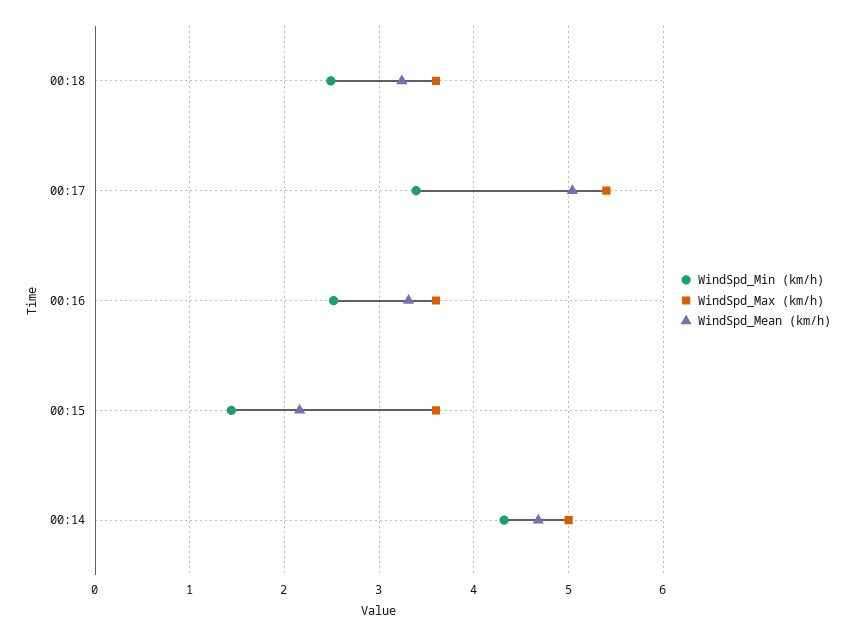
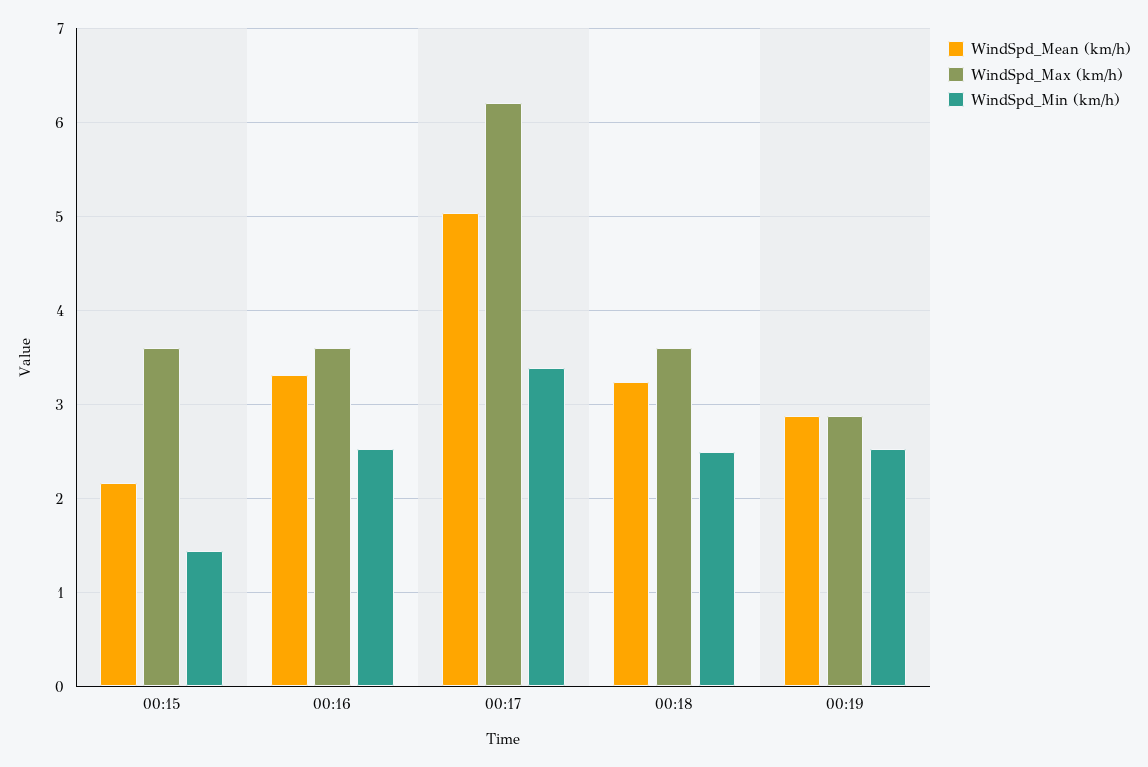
WindSpd_Max (km/h), 00:17: 5.4 -> 6.2
WindSpd_Min (km/h), 00:14: 4.3 -> none
WindSpd_Max (km/h), 00:14: 5 -> none
WindSpd_Mean (km/h), 00:14: 4.7 -> none
WindSpd_Mean (km/h), 00:19: none -> 2.9
WindSpd_Max (km/h), 00:19: none -> 2.9
WindSpd_Min (km/h), 00:19: none -> 2.5

